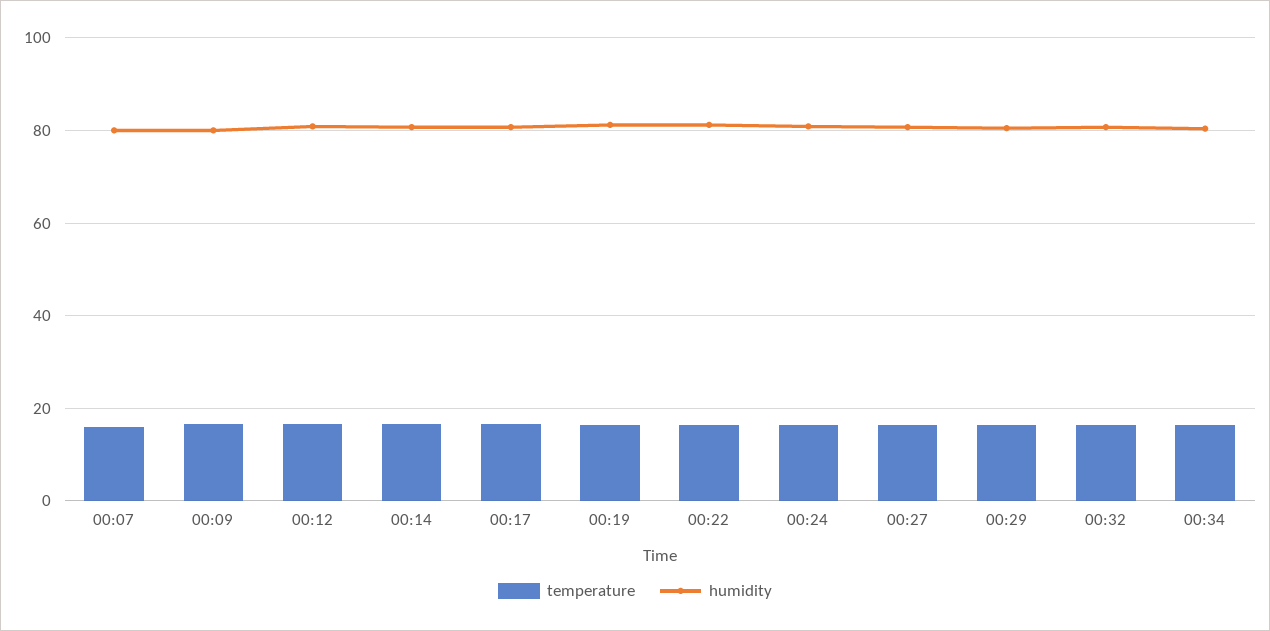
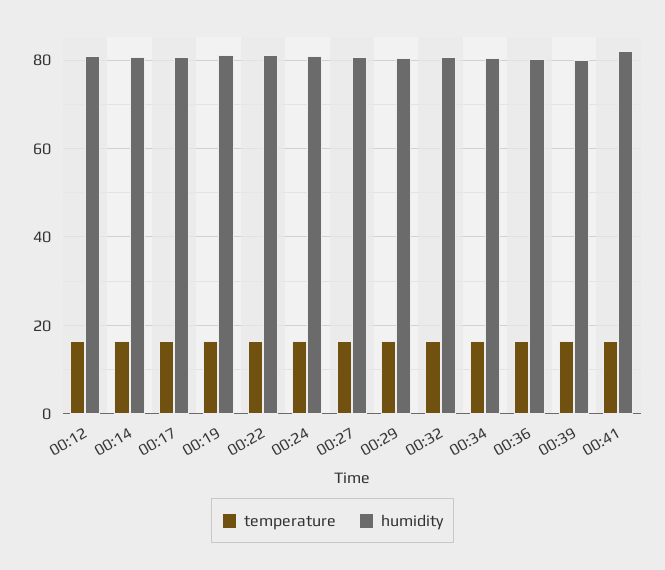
temperature, 00:07: 16 -> none
humidity, 00:07: 80 -> none
temperature, 00:09: 16 -> none
humidity, 00:09: 80 -> none
temperature, 00:36: none -> 16
humidity, 00:36: none -> 80
temperature, 00:39: none -> 16
humidity, 00:39: none -> 80
temperature, 00:41: none -> 16
humidity, 00:41: none -> 82

